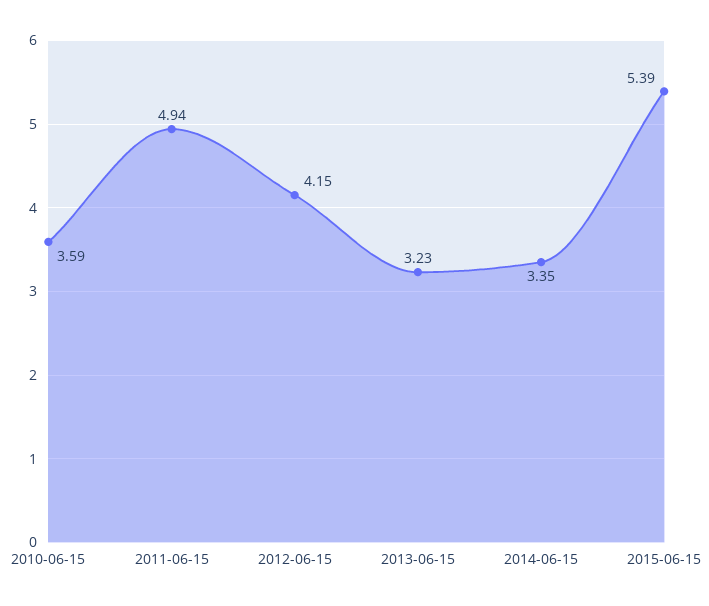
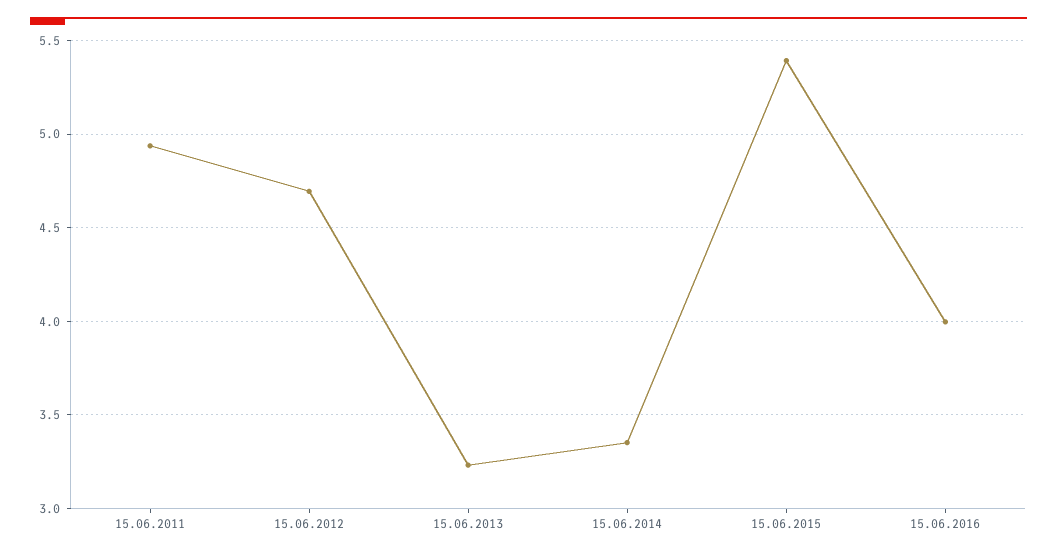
2010-06-15: 3.59 -> none
2012-06-15: 4.15 -> 4.7
15.06.2016: none -> 4

